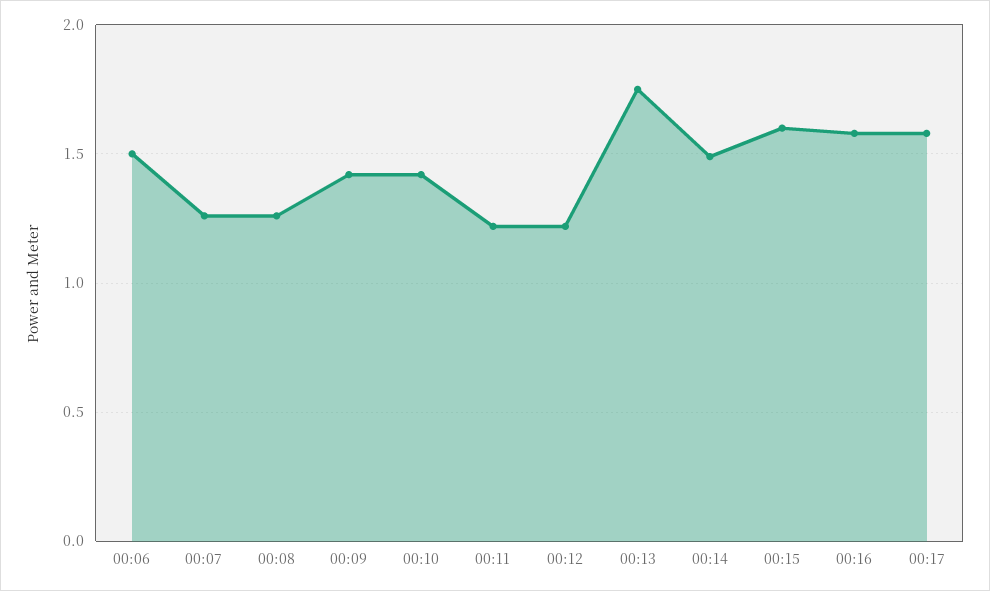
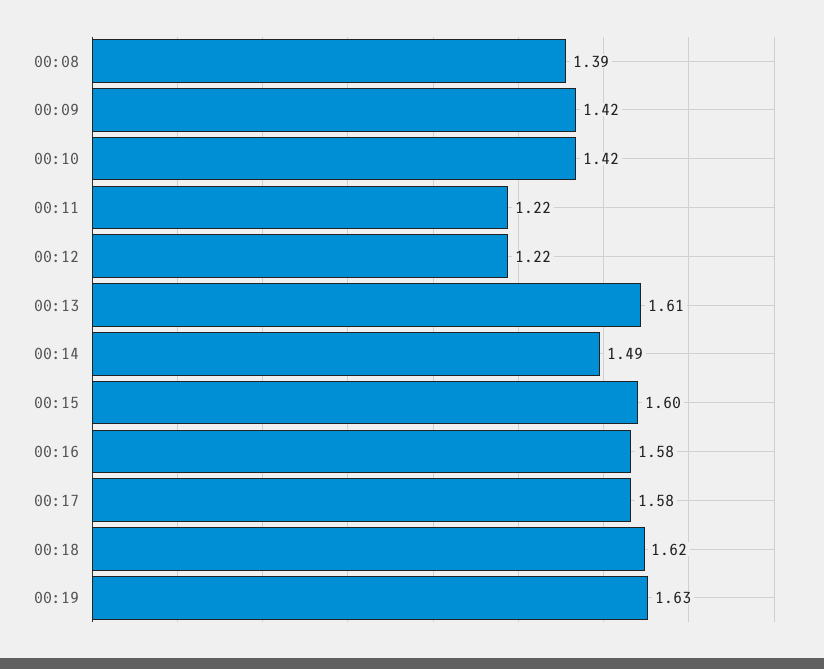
00:06: 1.5 -> none
00:07: 1.25 -> none
00:08: 1.25 -> 1.39
00:13: 1.75 -> 1.61
00:18: none -> 1.62
00:19: none -> 1.63

